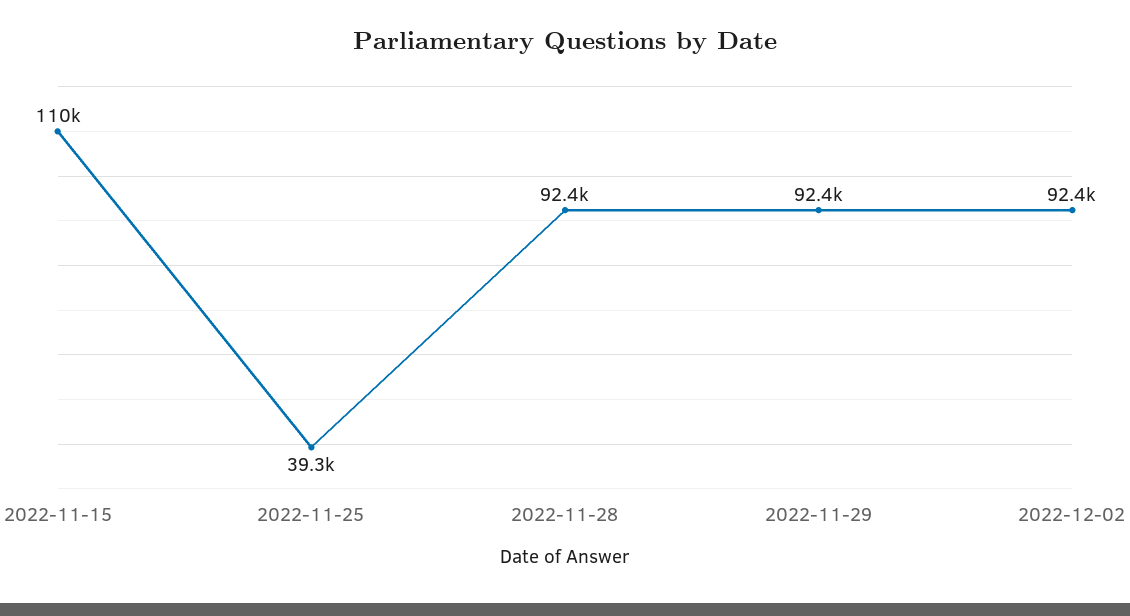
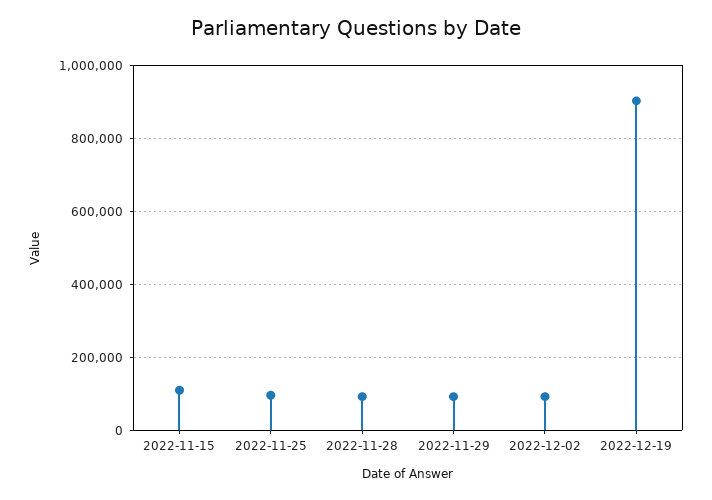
2022-11-25: 39300 -> 100000
2022-12-19: none -> 900000

